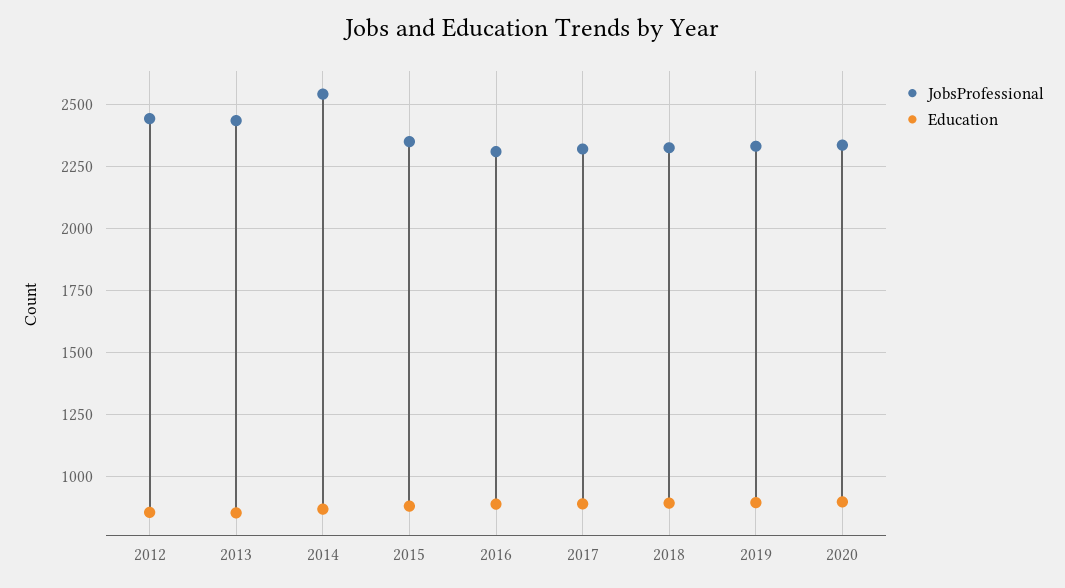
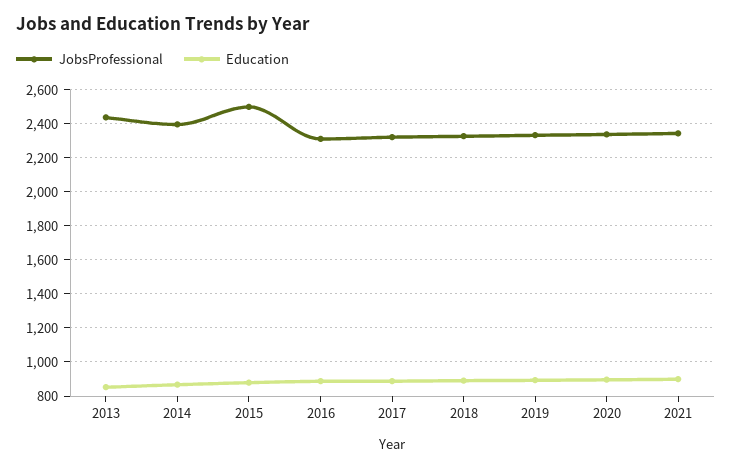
JobsProfessional, 2012: 2450 -> none
Education, 2012: 850 -> none
JobsProfessional, 2014: 2550 -> 2400
JobsProfessional, 2015: 2350 -> 2500
JobsProfessional, 2021: none -> 2350
Education, 2021: none -> 900

